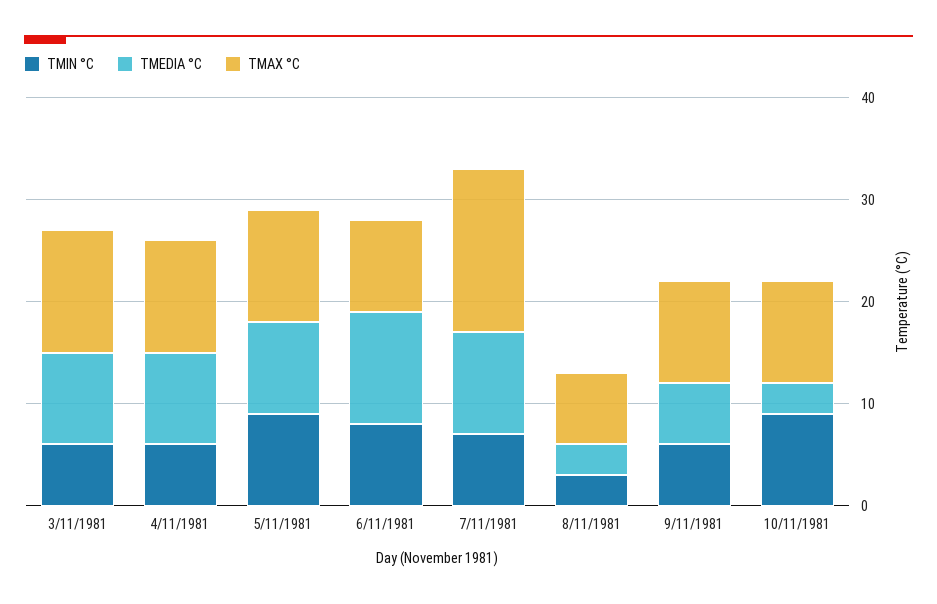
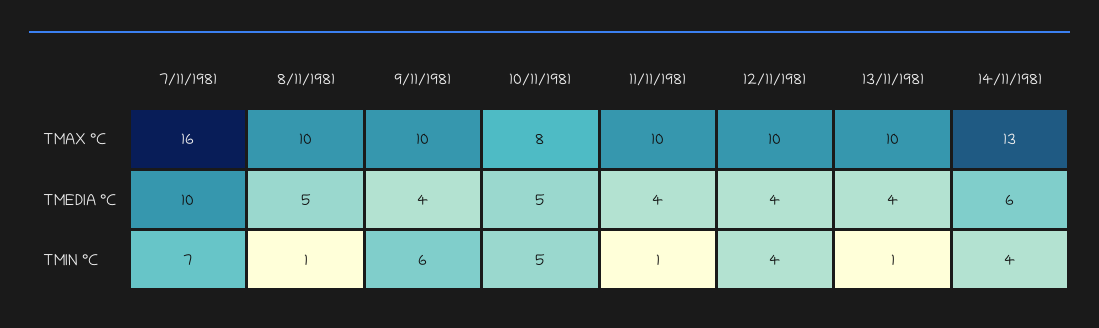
TMIN °C, 3/11/1981: 6 -> none
TMEDIA °C, 3/11/1981: 9 -> none
TMAX °C, 3/11/1981: 12 -> none
TMIN °C, 4/11/1981: 6 -> none
TMEDIA °C, 4/11/1981: 9 -> none
TMAX °C, 4/11/1981: 11 -> none
TMIN °C, 5/11/1981: 9 -> none
TMEDIA °C, 5/11/1981: 9 -> none
TMAX °C, 5/11/1981: 11 -> none
TMIN °C, 6/11/1981: 8 -> none
TMEDIA °C, 6/11/1981: 11 -> none
TMAX °C, 6/11/1981: 9 -> none
TMIN °C, 8/11/1981: 3 -> 1
TMEDIA °C, 8/11/1981: 3 -> 5
TMAX °C, 8/11/1981: 7 -> 10
TMEDIA °C, 9/11/1981: 6 -> 4
TMIN °C, 10/11/1981: 9 -> 5
TMEDIA °C, 10/11/1981: 3 -> 5
TMAX °C, 10/11/1981: 10 -> 8
TMAX °C, 11/11/1981: none -> 10
TMAX °C, 12/11/1981: none -> 10
TMAX °C, 13/11/1981: none -> 10
TMAX °C, 14/11/1981: none -> 13
TMEDIA °C, 11/11/1981: none -> 4
TMEDIA °C, 12/11/1981: none -> 4
TMEDIA °C, 13/11/1981: none -> 4
TMEDIA °C, 14/11/1981: none -> 6
TMIN °C, 11/11/1981: none -> 1
TMIN °C, 12/11/1981: none -> 4
TMIN °C, 13/11/1981: none -> 1
TMIN °C, 14/11/1981: none -> 4

